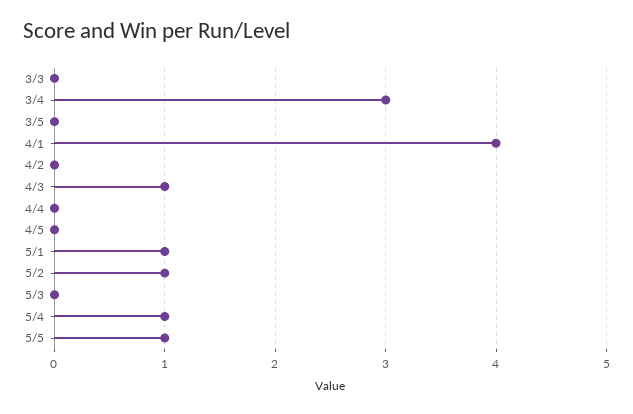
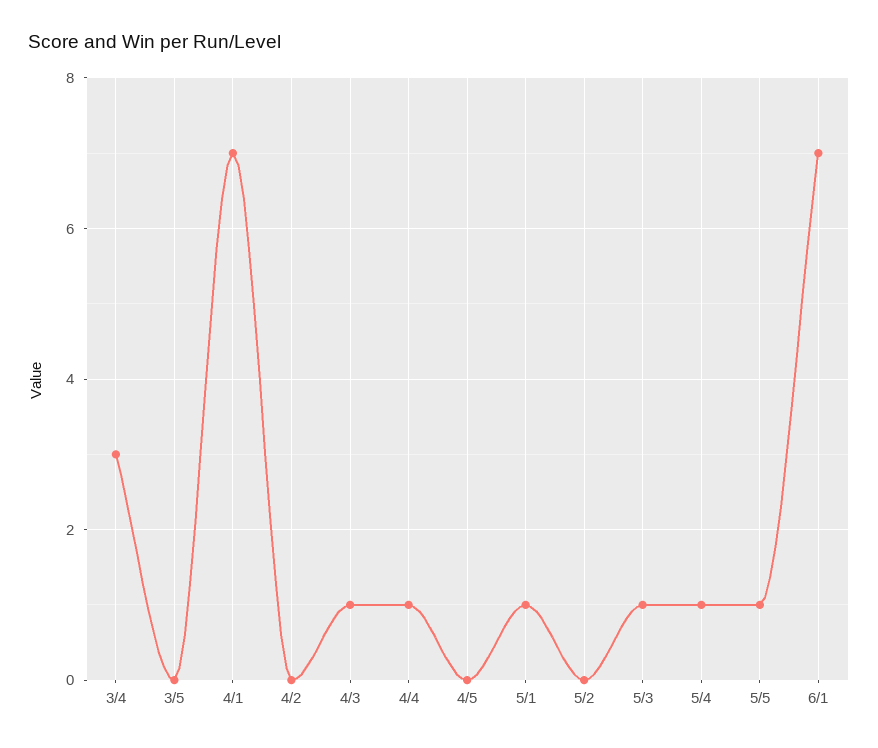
3/3: 0 -> none
4/1: 4 -> 7
4/4: 0 -> 1
5/2: 1 -> 0
5/3: 0 -> 1
6/1: none -> 7

